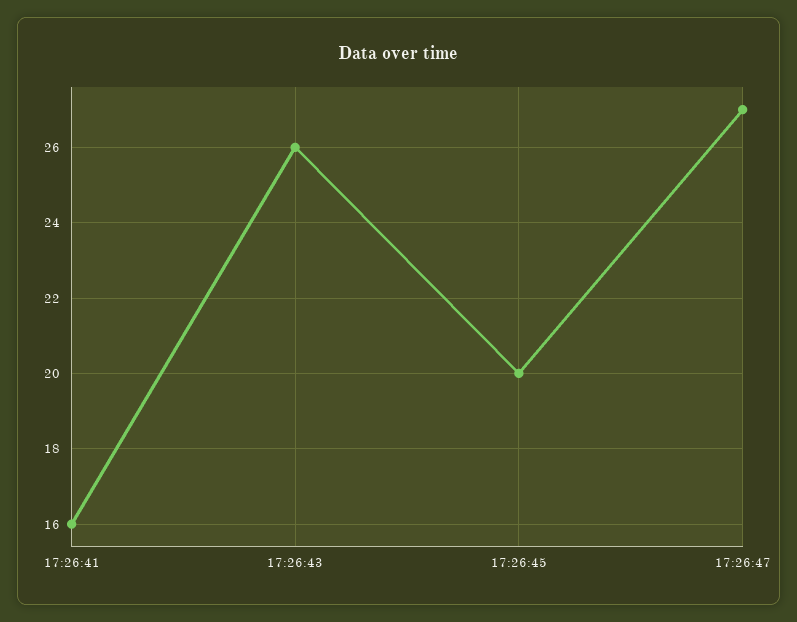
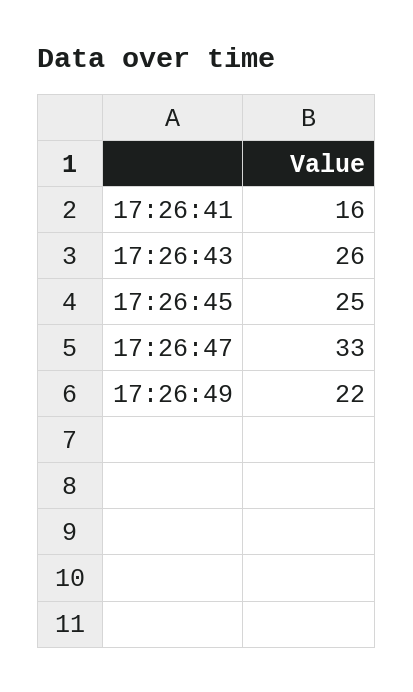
17:26:45: 20 -> 25
17:26:47: 27 -> 33
17:26:49: none -> 22

